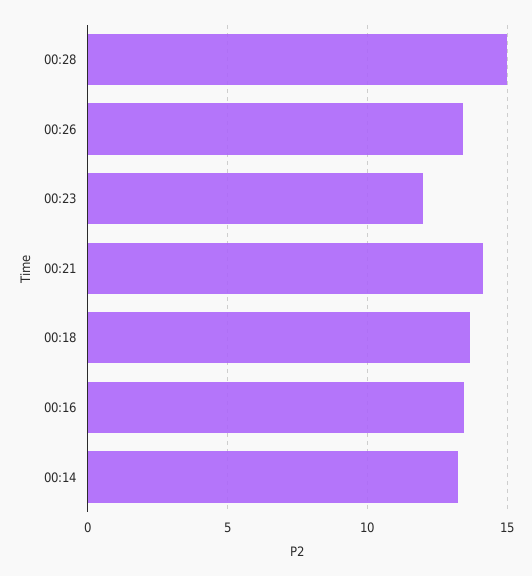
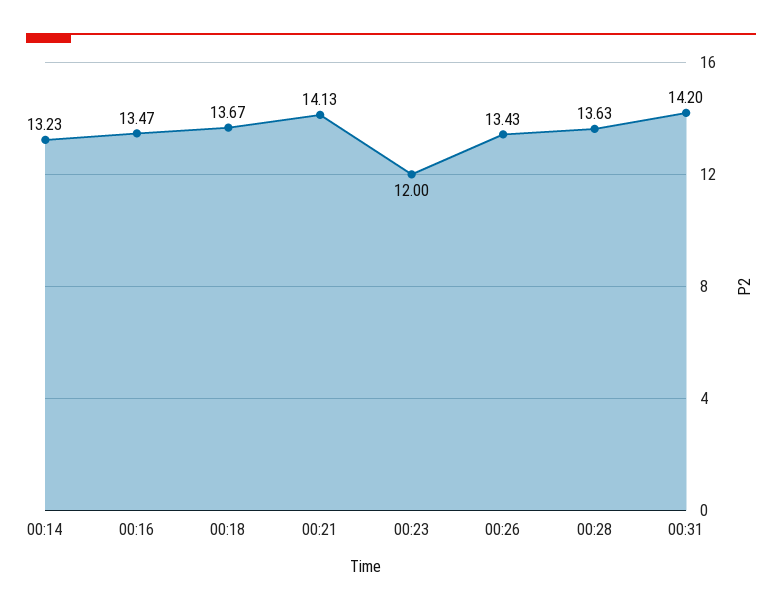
00:28: 15 -> 13.63
00:31: none -> 14.2

